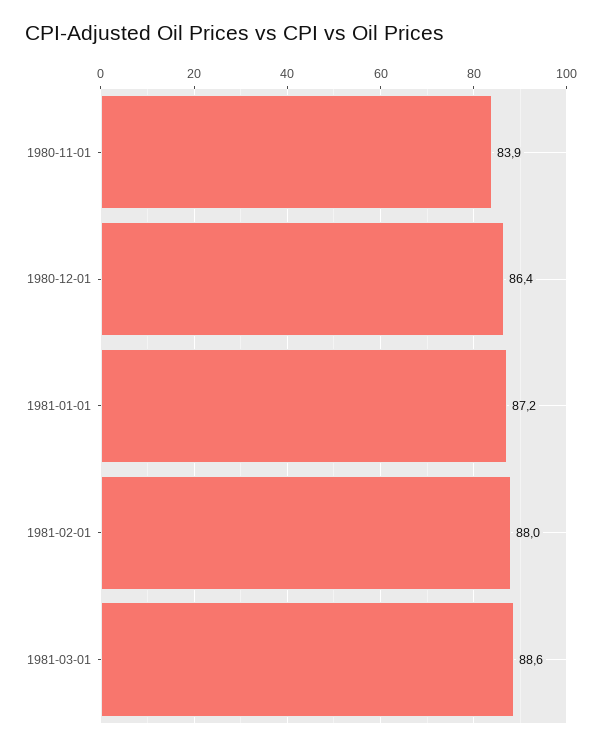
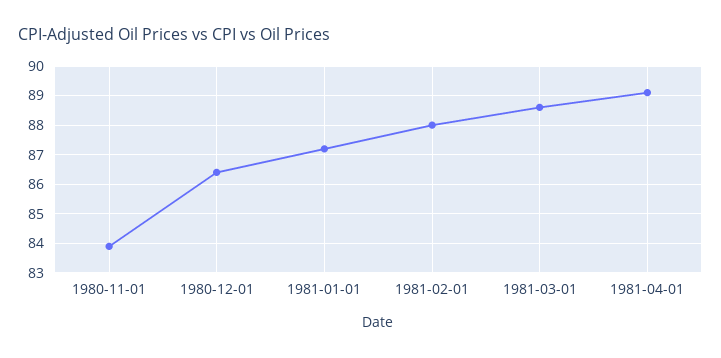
1981-04-01: none -> 89

